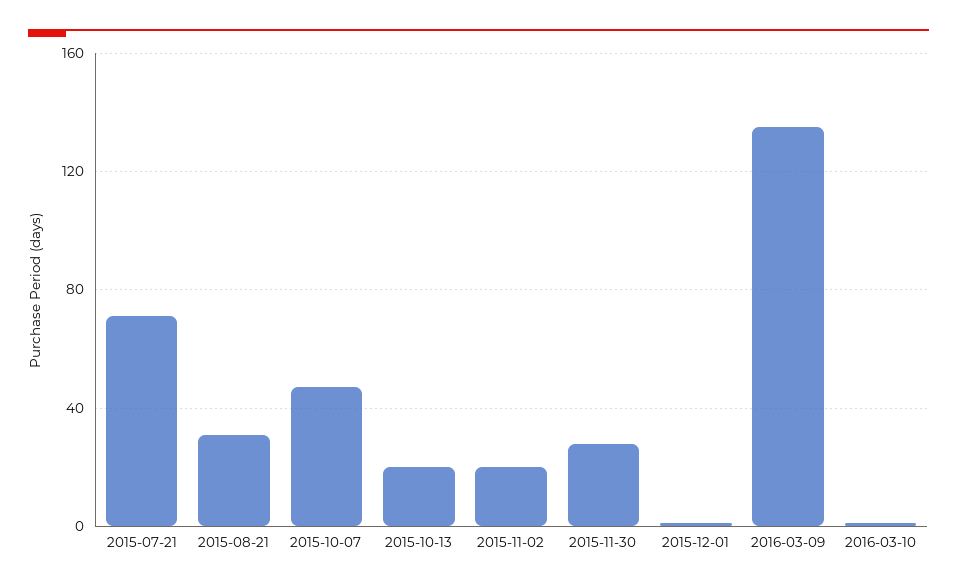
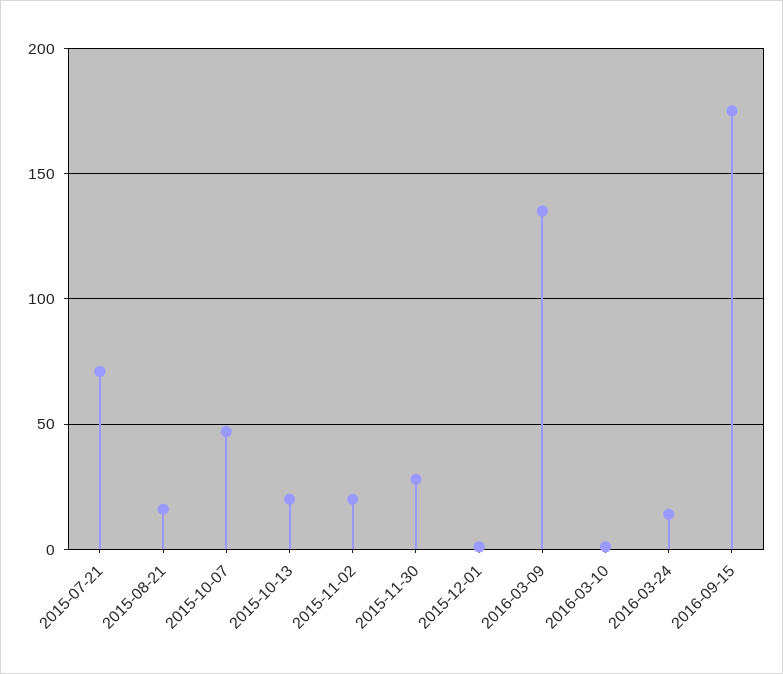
2015-08-21: 30 -> 15
2016-03-24: none -> 15
2016-09-15: none -> 175

